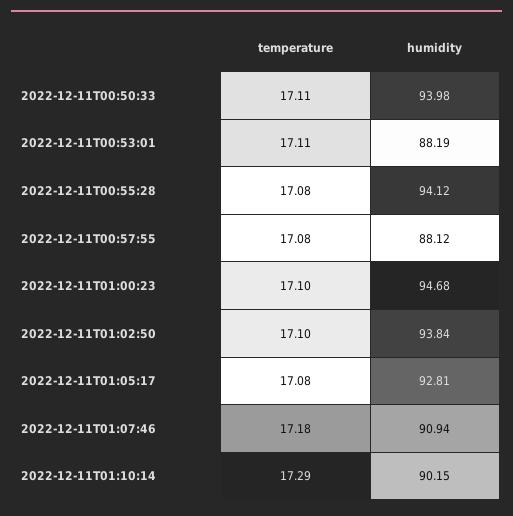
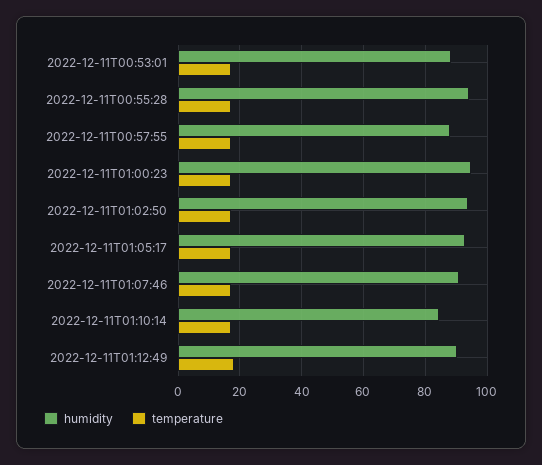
temperature, 2022-12-11T00:50:33: 17.11 -> none
humidity, 2022-12-11T00:50:33: 93.98 -> none
humidity, 2022-12-11T01:10:14: 90.15 -> 84
humidity, 2022-12-11T01:12:49: none -> 90
temperature, 2022-12-11T01:12:49: none -> 18

